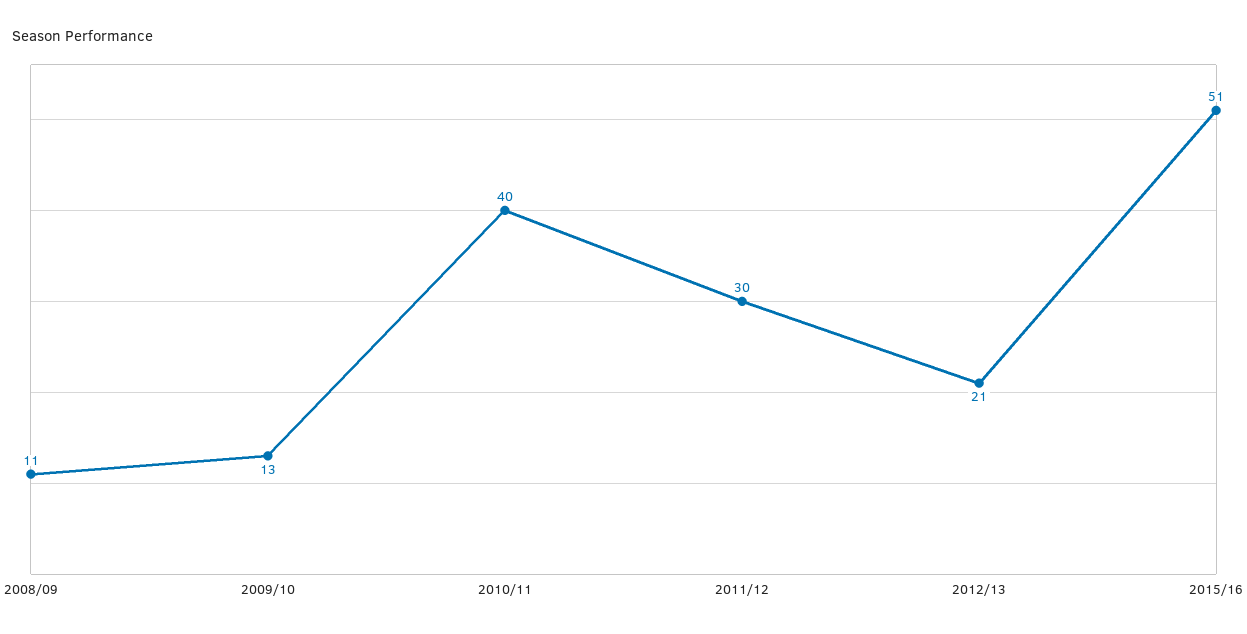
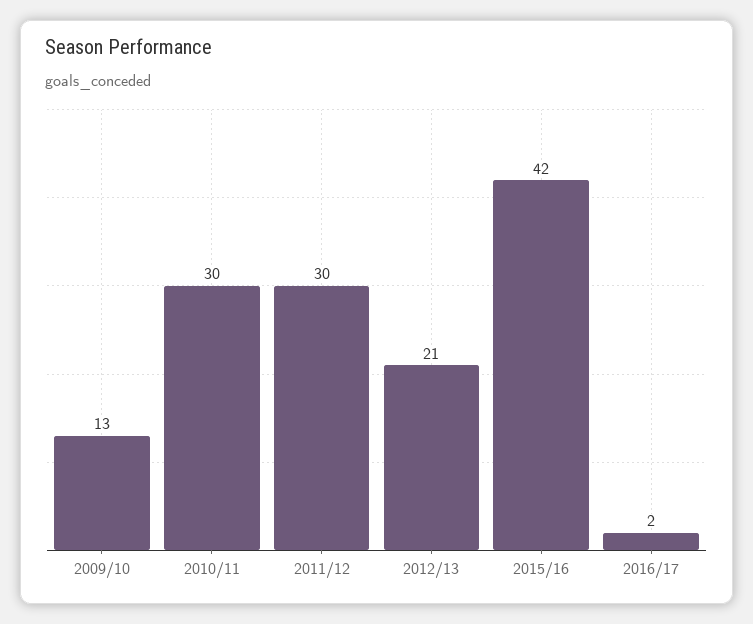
2008/09: 11 -> none
2010/11: 40 -> 30
2015/16: 51 -> 42
2016/17: none -> 2

